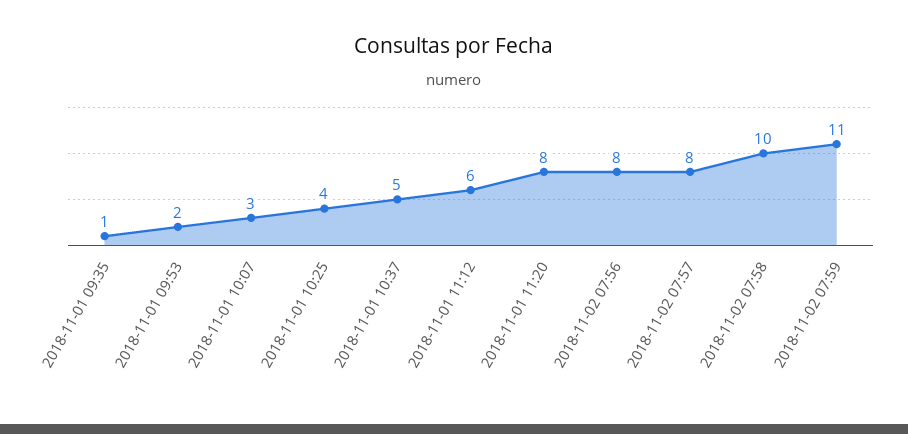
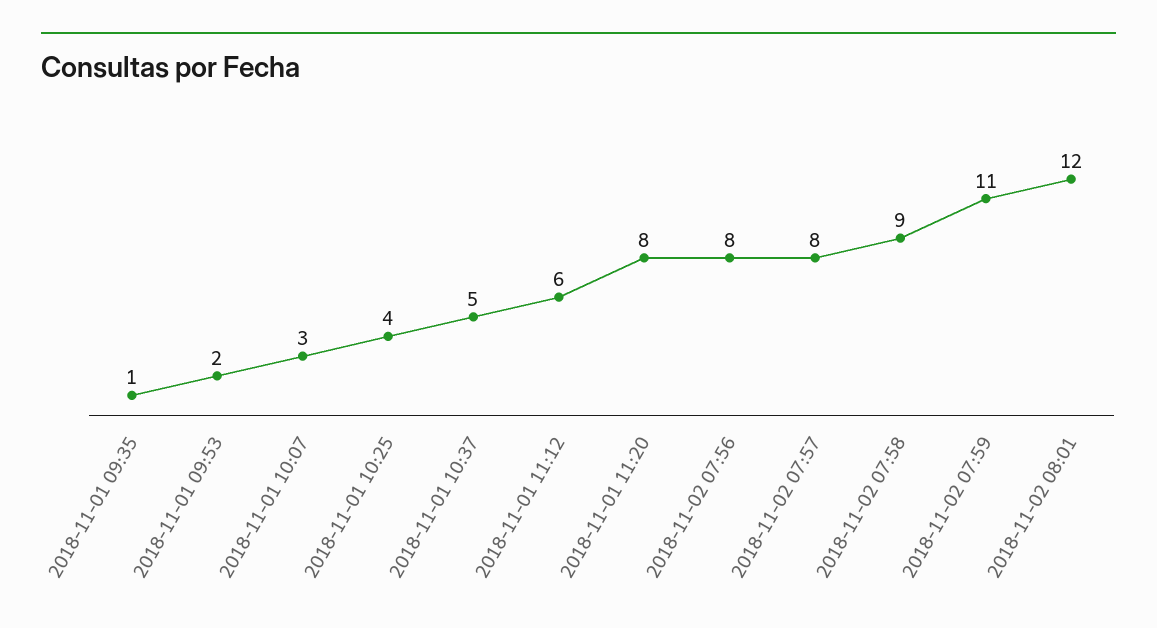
2018-11-02 07:58: 10 -> 9
2018-11-02 08:01: none -> 12

